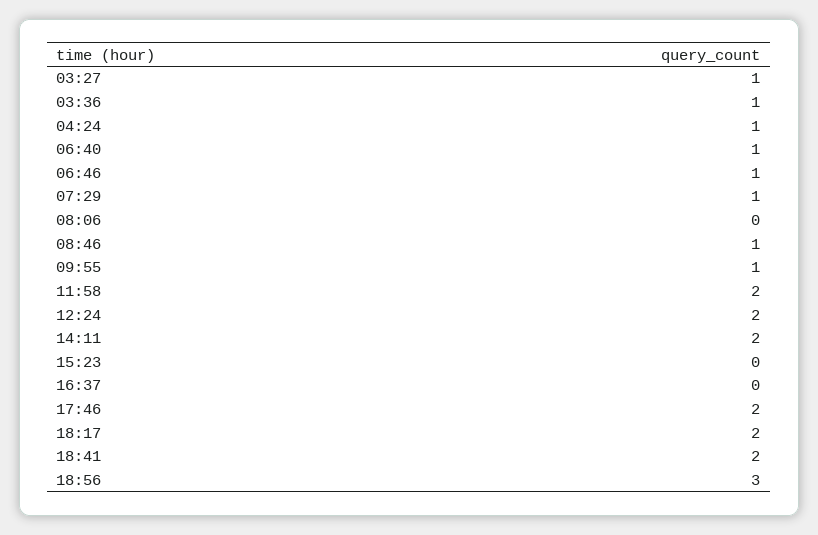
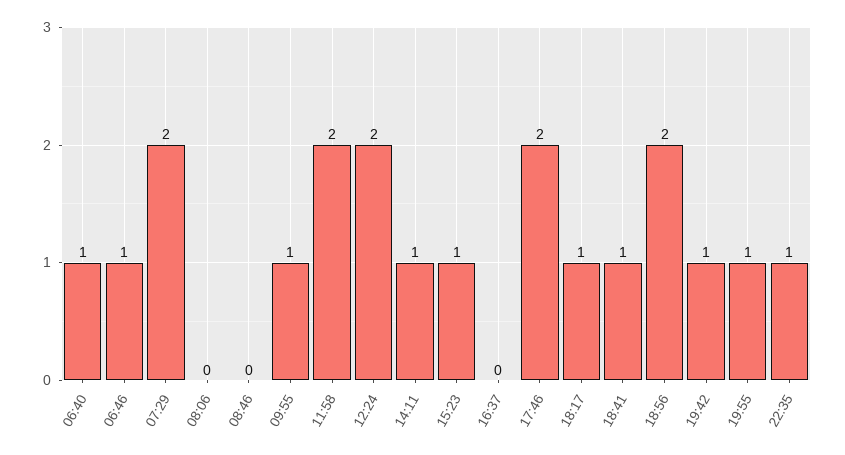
03:27: 1 -> none
03:36: 1 -> none
04:24: 1 -> none
07:29: 1 -> 2
08:46: 1 -> 0
14:11: 2 -> 1
15:23: 0 -> 1
18:17: 2 -> 1
18:41: 2 -> 1
18:56: 3 -> 2
19:42: none -> 1
19:55: none -> 1
22:35: none -> 1

